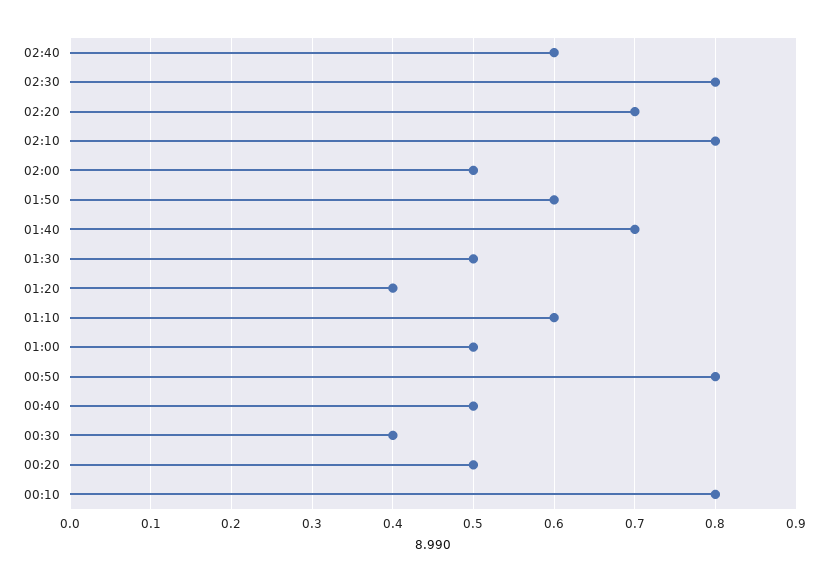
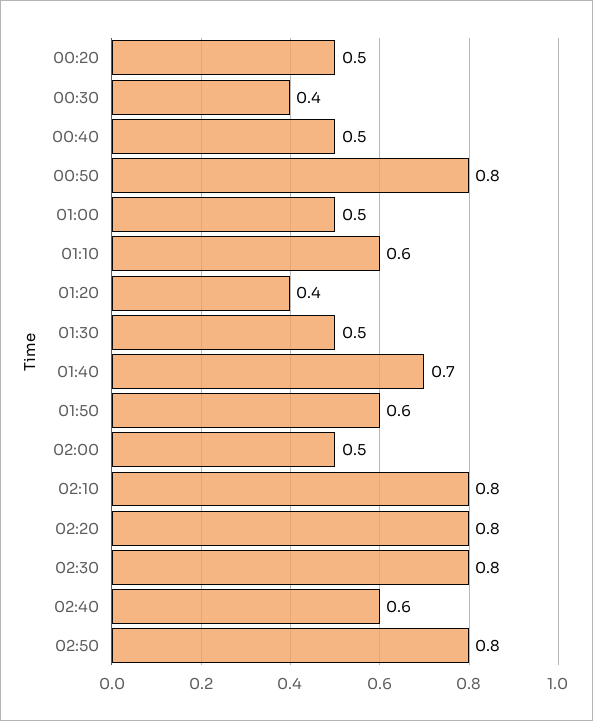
02:20: 0.7 -> 0.8
00:10: 0.8 -> none
02:50: none -> 0.8

